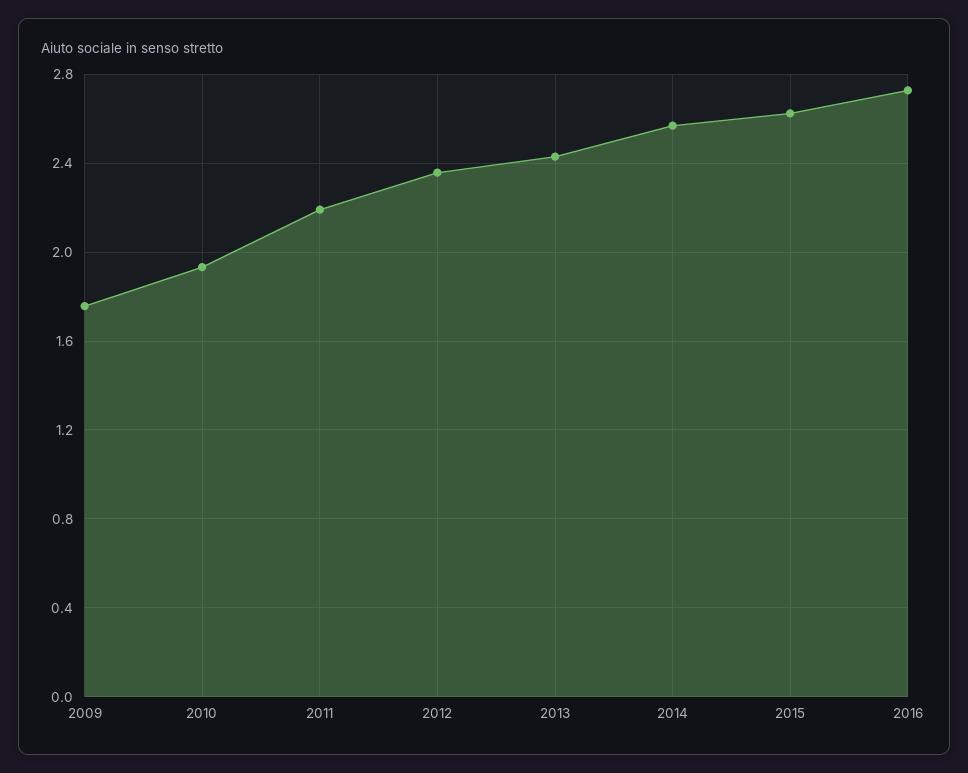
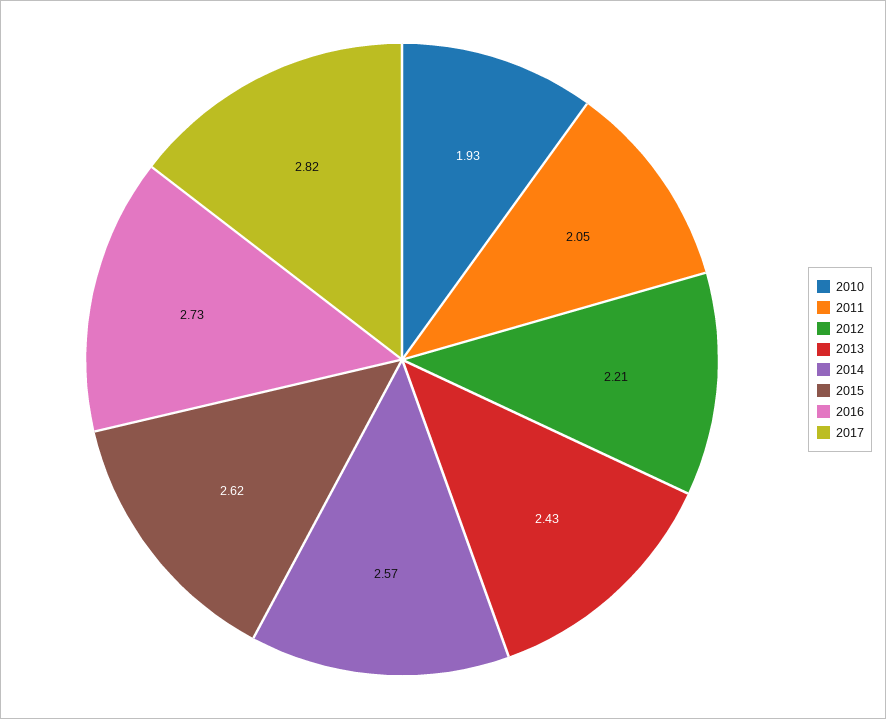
2009: 1.75 -> none
2011: 2.2 -> 2.05
2012: 2.35 -> 2.21
2017: none -> 2.82

